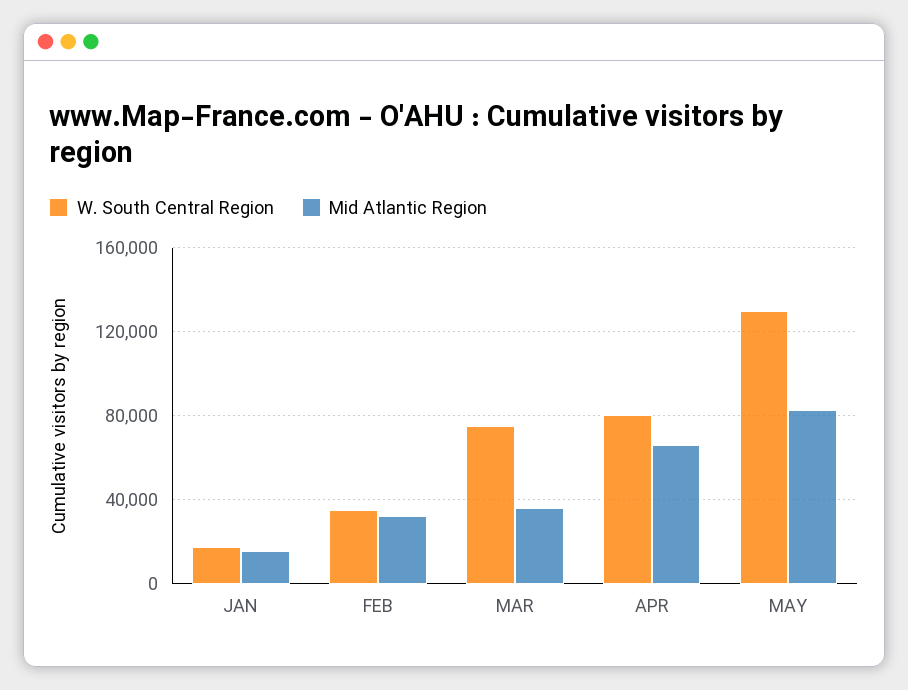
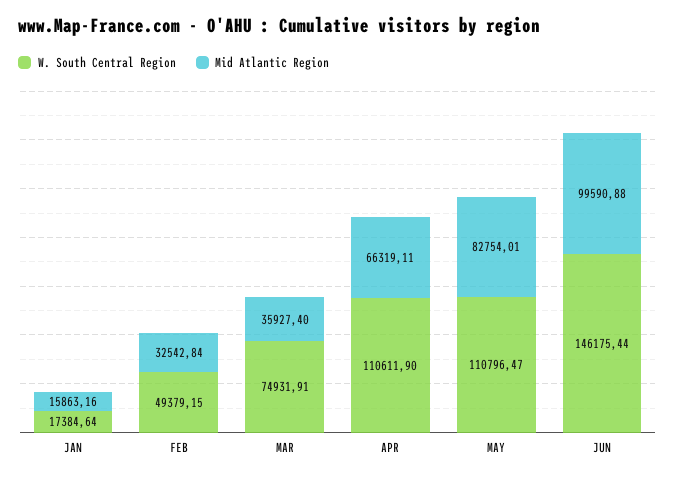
W. South Central Region, FEB: 35000 -> 49379.15
W. South Central Region, APR: 80000 -> 110611.9
W. South Central Region, MAY: 130000 -> 110796.47
W. South Central Region, JUN: none -> 146175.44
Mid Atlantic Region, JUN: none -> 99590.88

